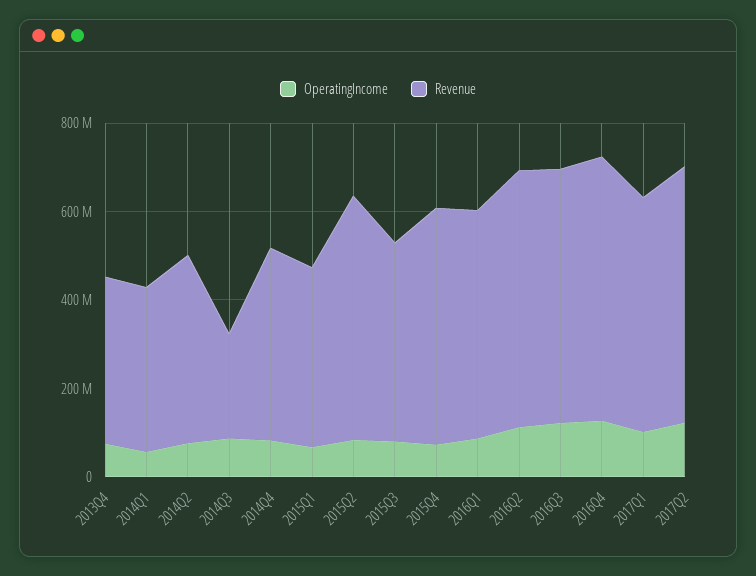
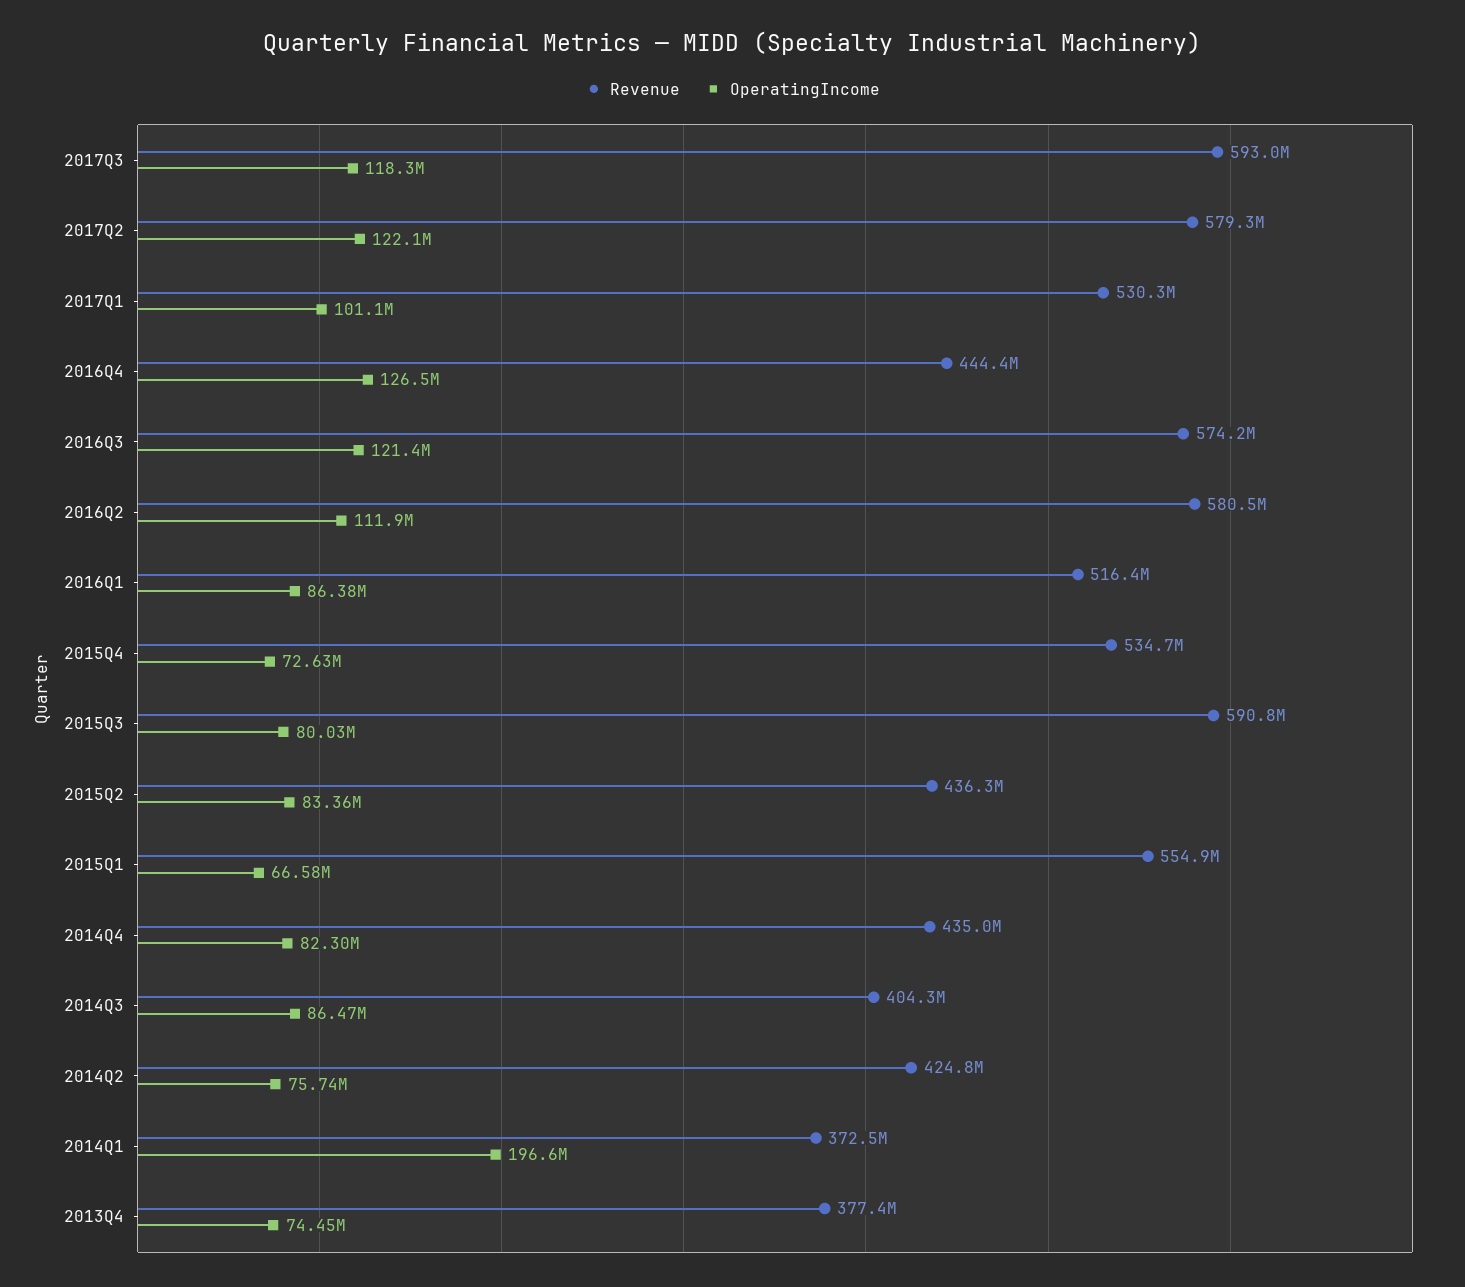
OperatingIncome, 2014Q1: 50000000 -> 196600000
Revenue, 2014Q3: 250000000 -> 404300000
Revenue, 2015Q1: 400000000 -> 554900000
Revenue, 2015Q2: 550000000 -> 436300000
Revenue, 2015Q3: 450000000 -> 590800000
Revenue, 2016Q4: 600000000 -> 444400000
Revenue, 2017Q3: none -> 593000000
OperatingIncome, 2017Q3: none -> 118300000

